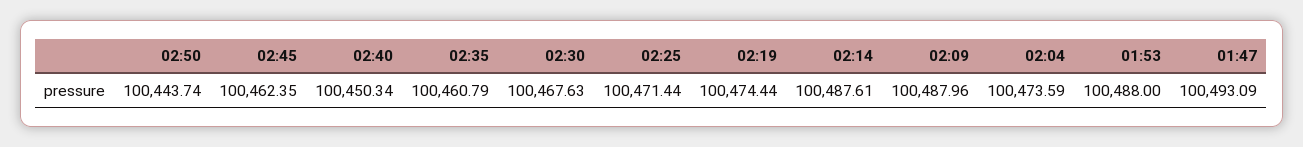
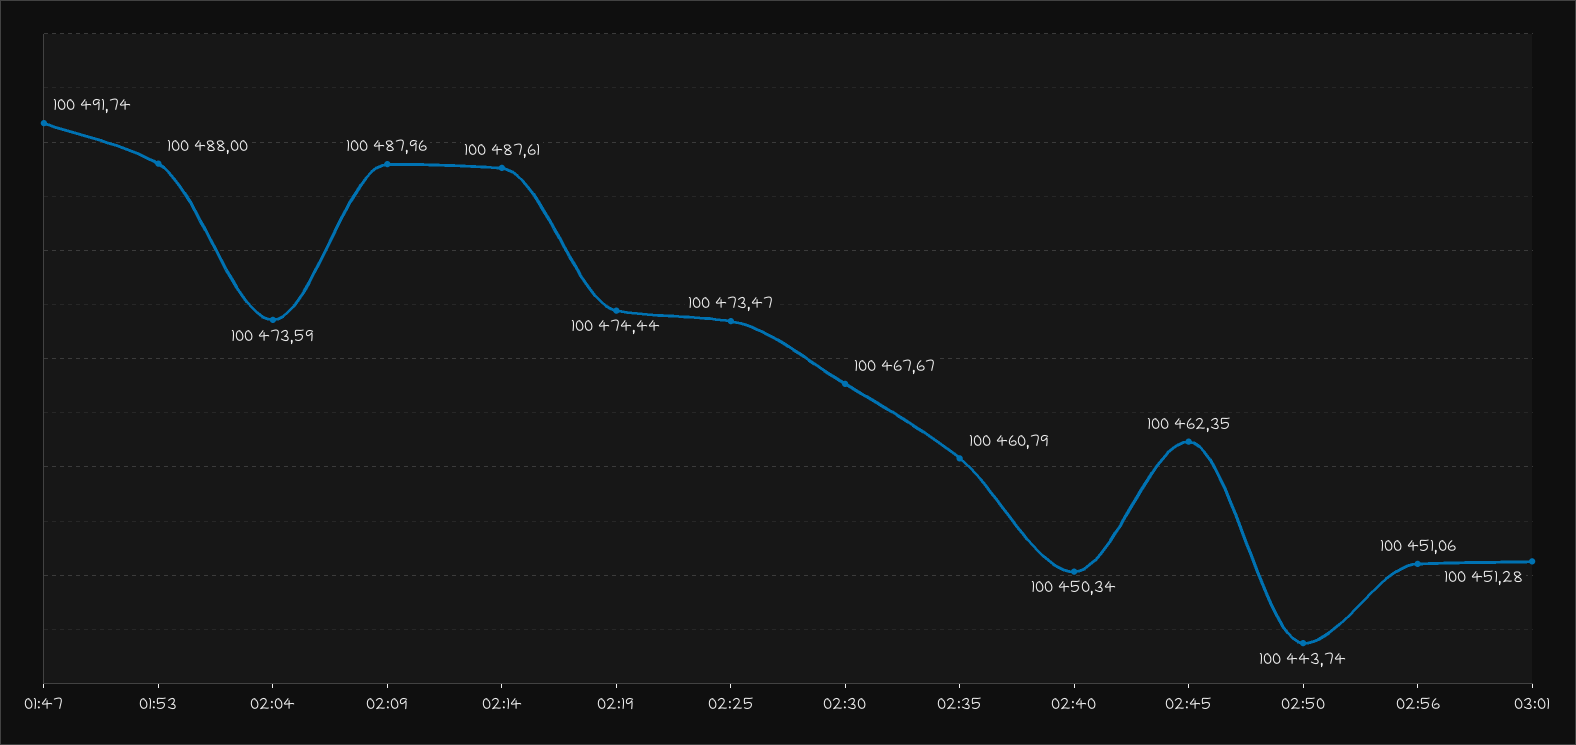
02:30: 100467.63 -> 100467.67
02:25: 100471.44 -> 100473.47
01:47: 100493.09 -> 100491.74
02:56: none -> 100451.06
03:01: none -> 100451.28

